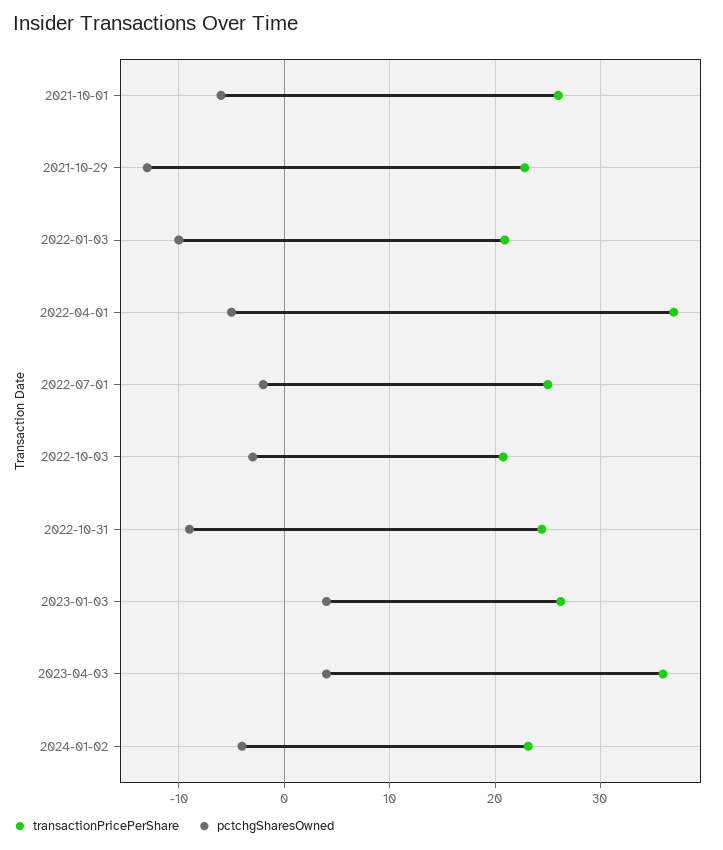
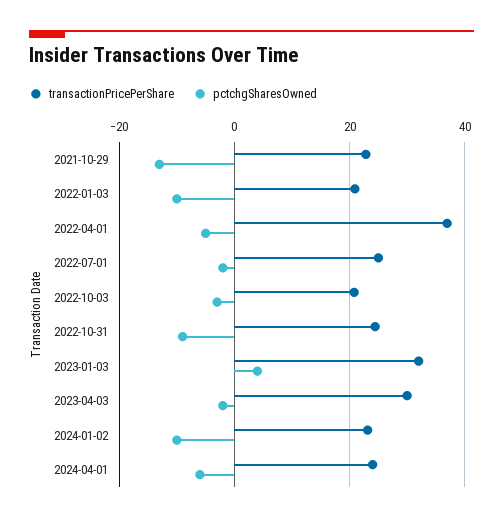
transactionPricePerShare, 2021-10-01: 26 -> none
pctchgSharesOwned, 2021-10-01: -6 -> none
transactionPricePerShare, 2023-01-03: 26 -> 32
transactionPricePerShare, 2023-04-03: 36 -> 30
pctchgSharesOwned, 2023-04-03: 4 -> -2
pctchgSharesOwned, 2024-01-02: -4 -> -10
transactionPricePerShare, 2024-04-01: none -> 24
pctchgSharesOwned, 2024-04-01: none -> -6

